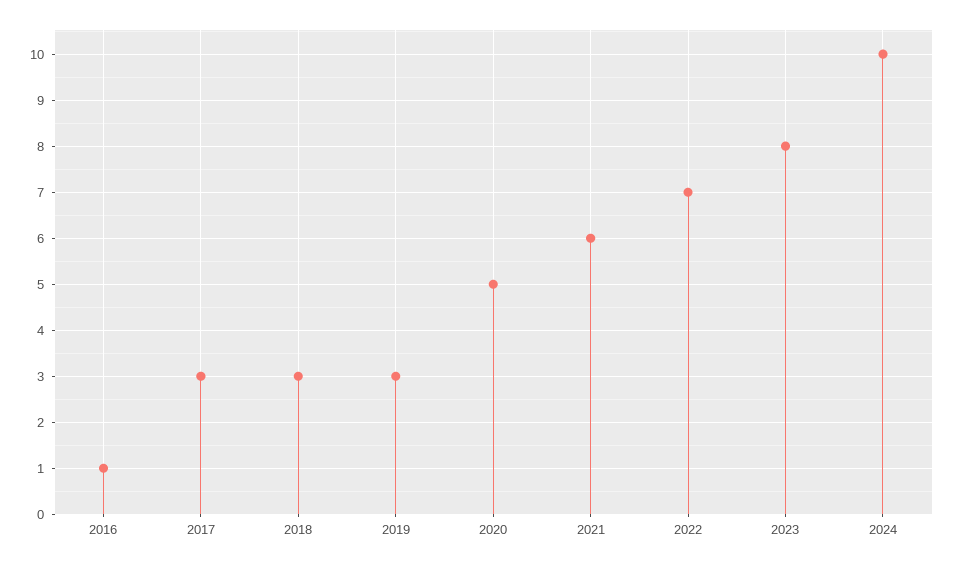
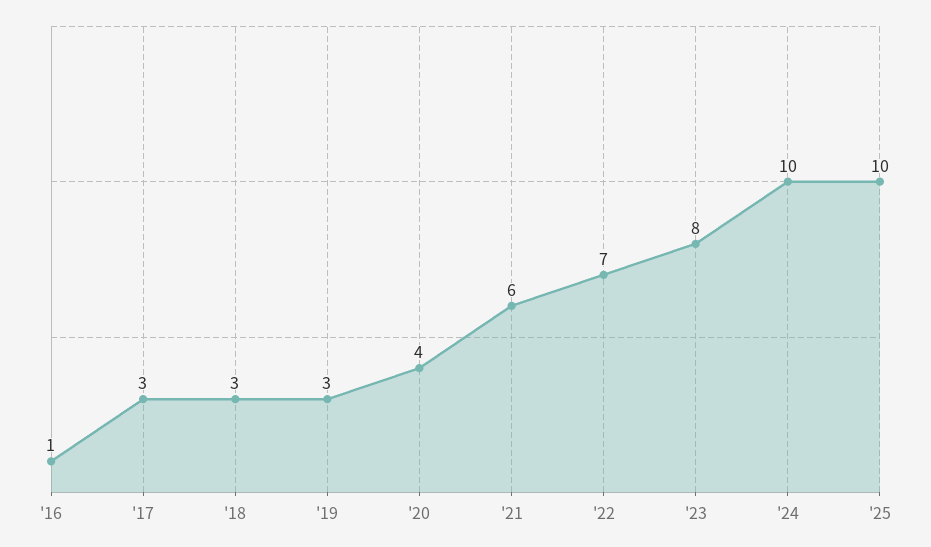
2020: 5 -> 4
'25: none -> 10

